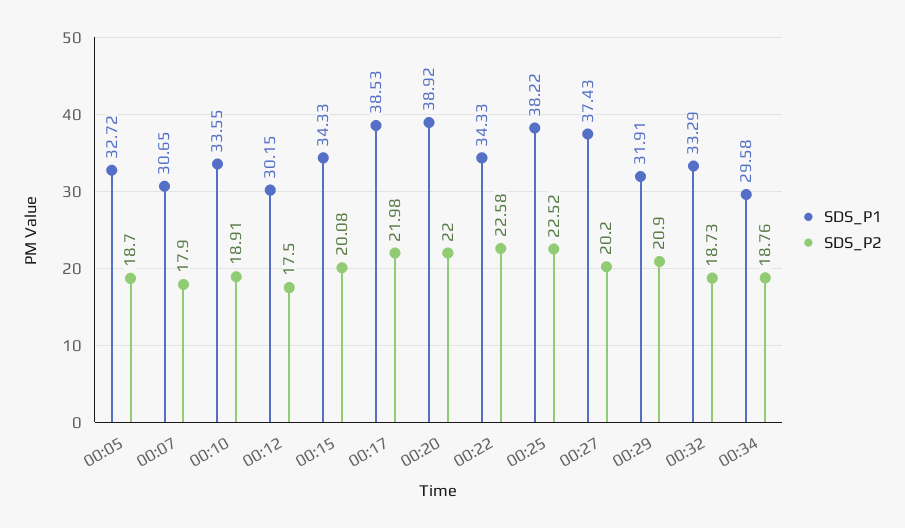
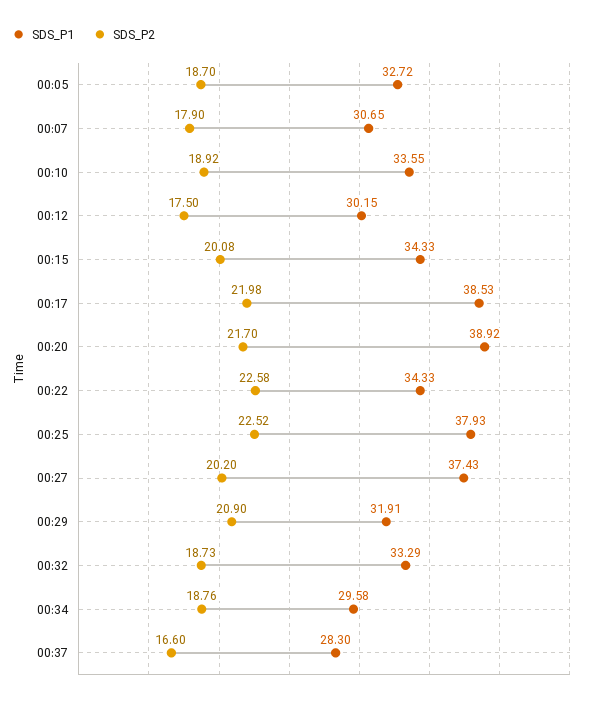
SDS_P2, 00:10: 18.91 -> 18.92
SDS_P2, 00:20: 22 -> 21.7
SDS_P1, 00:25: 38.22 -> 37.93
SDS_P1, 00:37: none -> 28.3
SDS_P2, 00:37: none -> 16.6

